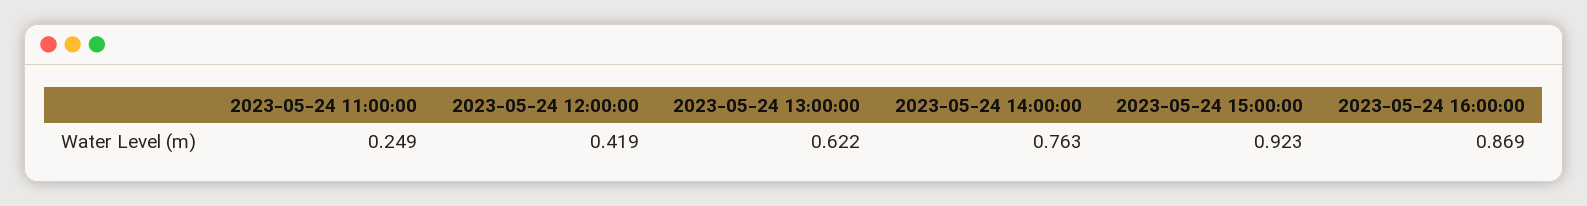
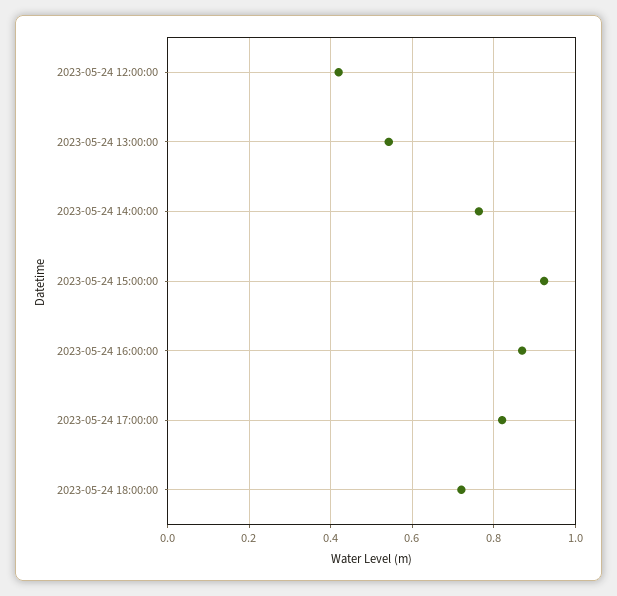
2023-05-24 11:00:00: 0.249 -> none
2023-05-24 13:00:00: 0.622 -> 0.54
2023-05-24 17:00:00: none -> 0.82
2023-05-24 18:00:00: none -> 0.72

